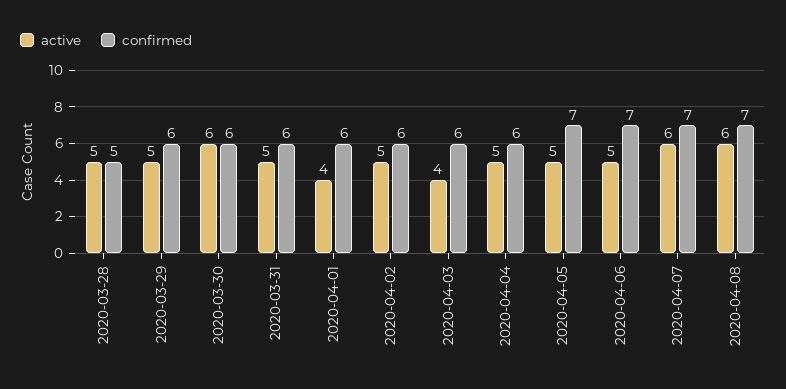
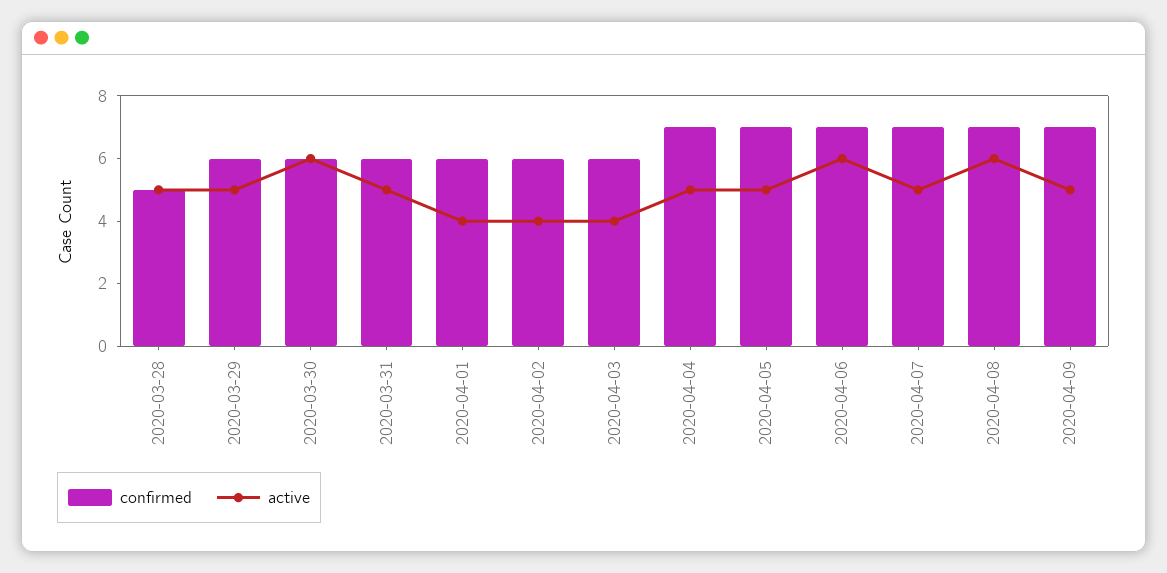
active, 2020-04-02: 5 -> 4
confirmed, 2020-04-04: 6 -> 7
active, 2020-04-06: 5 -> 6
active, 2020-04-07: 6 -> 5
confirmed, 2020-04-09: none -> 7
active, 2020-04-09: none -> 5

